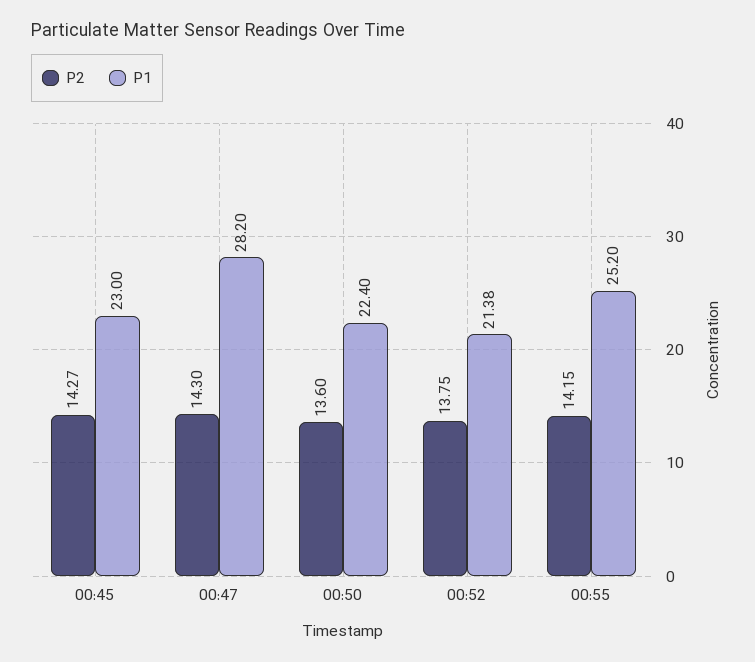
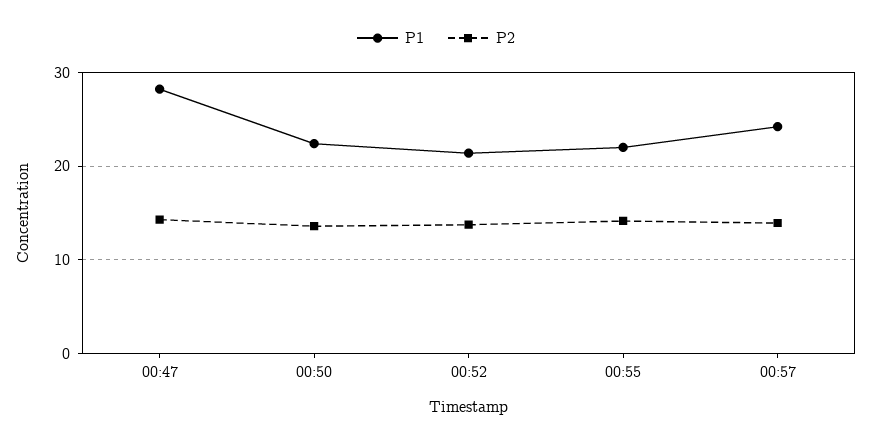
P2, 00:45: 14.27 -> none
P1, 00:45: 23 -> none
P1, 00:55: 25.2 -> 22
P1, 00:57: none -> 24
P2, 00:57: none -> 14

